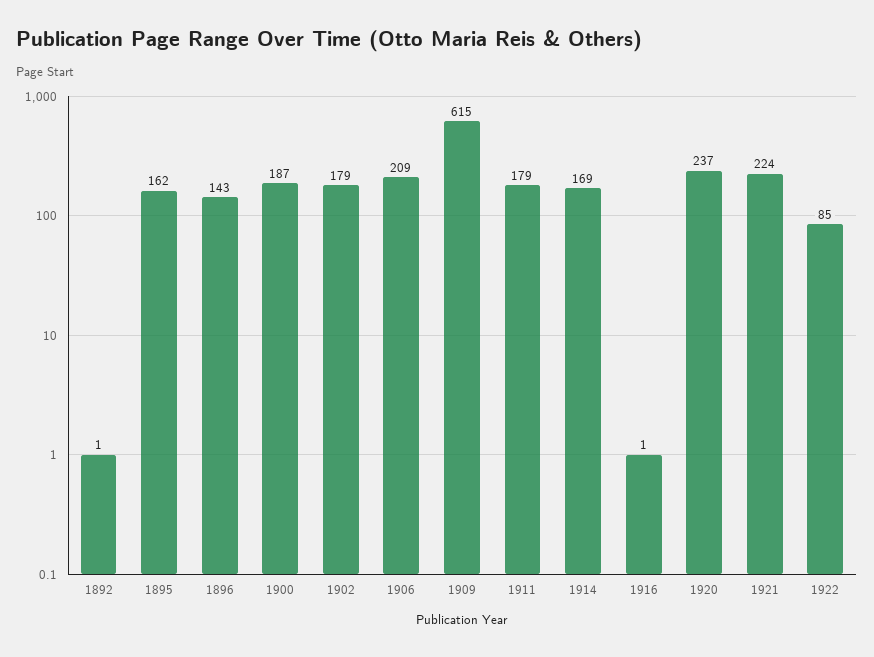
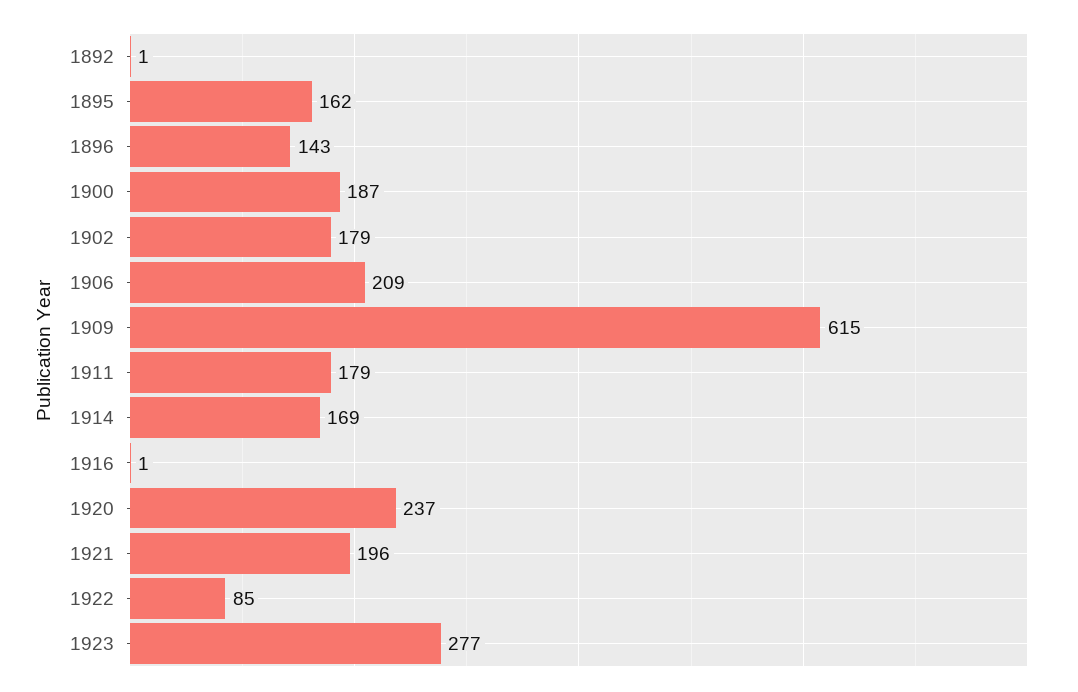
1921: 224 -> 196
1923: none -> 277

